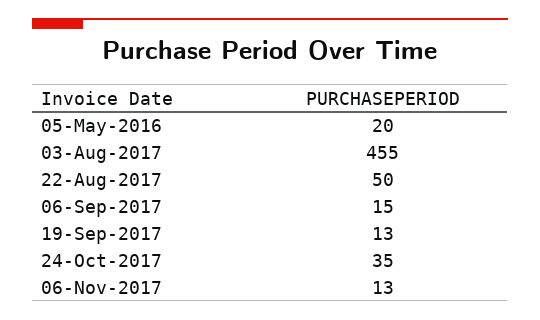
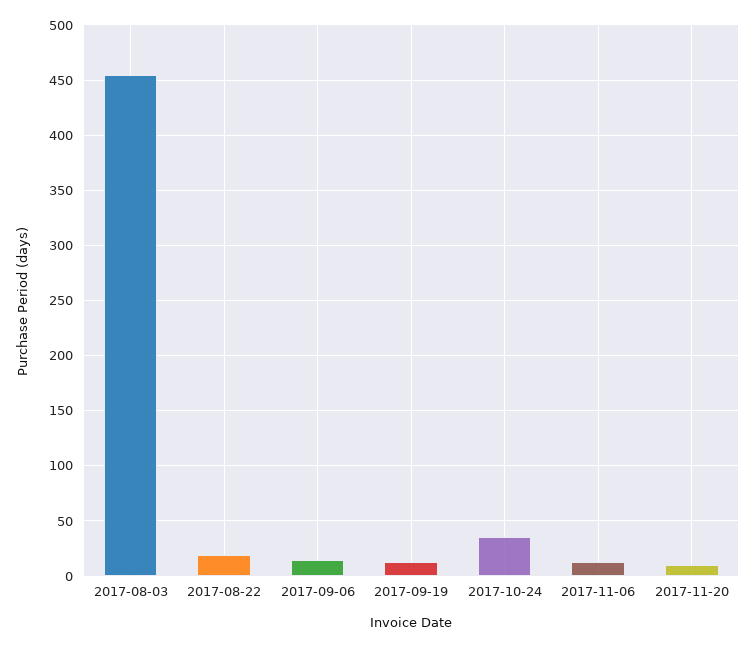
05-May-2016: 20 -> none
22-Aug-2017: 50 -> 20
2017-11-20: none -> 10

